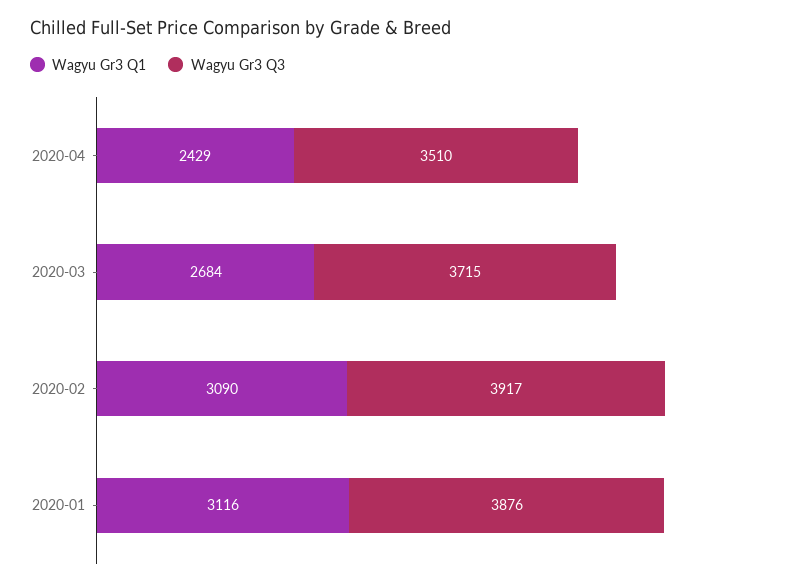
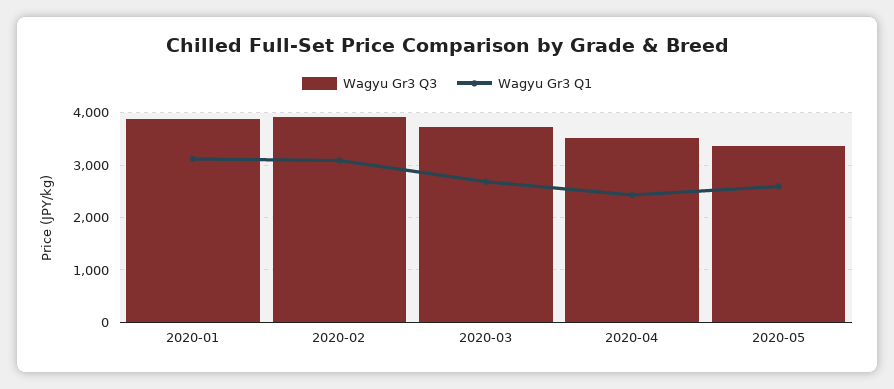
Wagyu Gr3 Q3, 2020-05: none -> 3400
Wagyu Gr3 Q1, 2020-05: none -> 2600

